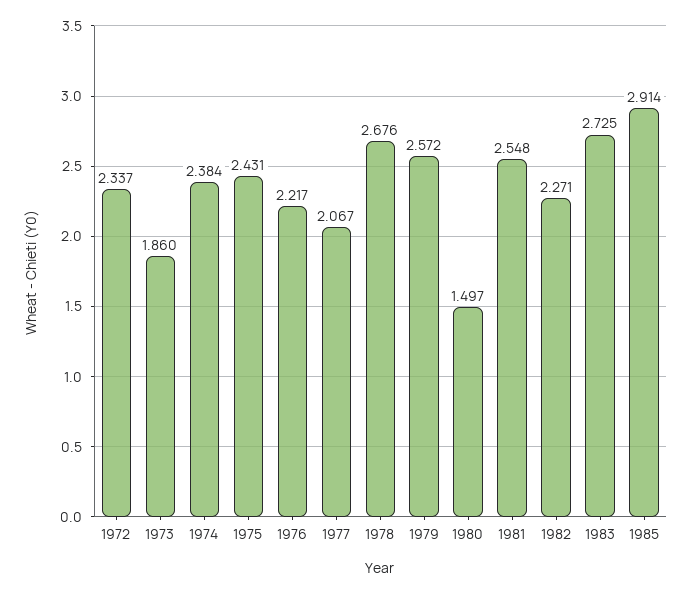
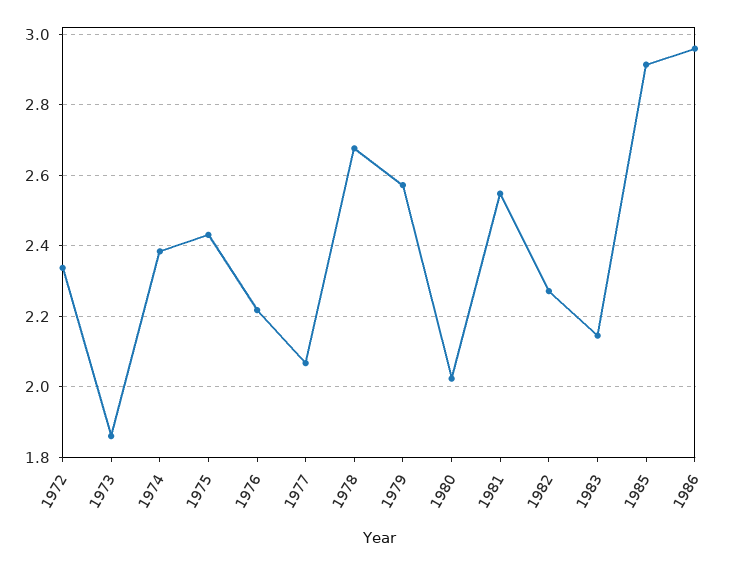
1980: 1.497 -> 2.02
1983: 2.725 -> 2.14
1986: none -> 2.96

